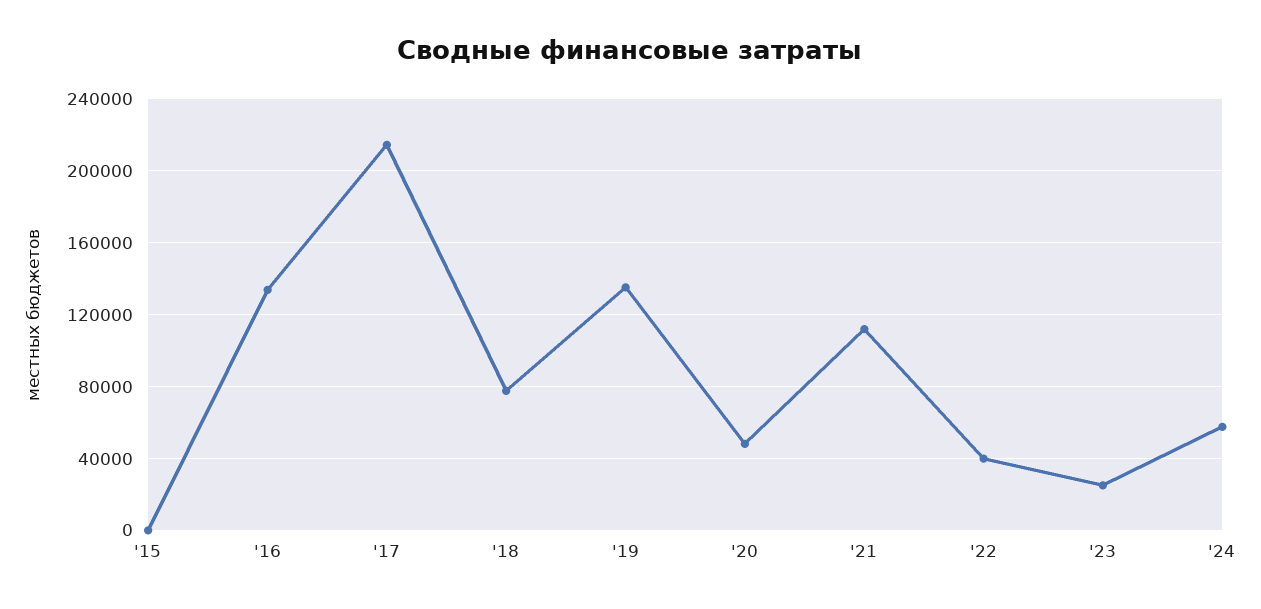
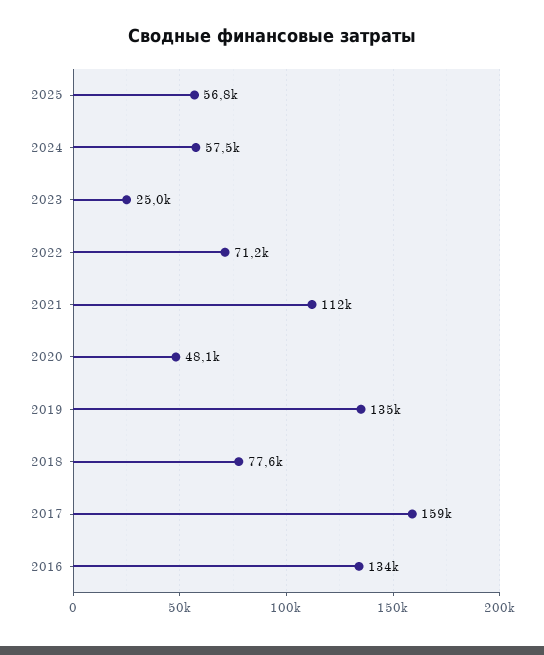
'15: 0 -> none
'17: 215000 -> 159000
'22: 40000 -> 71200
2025: none -> 56800

